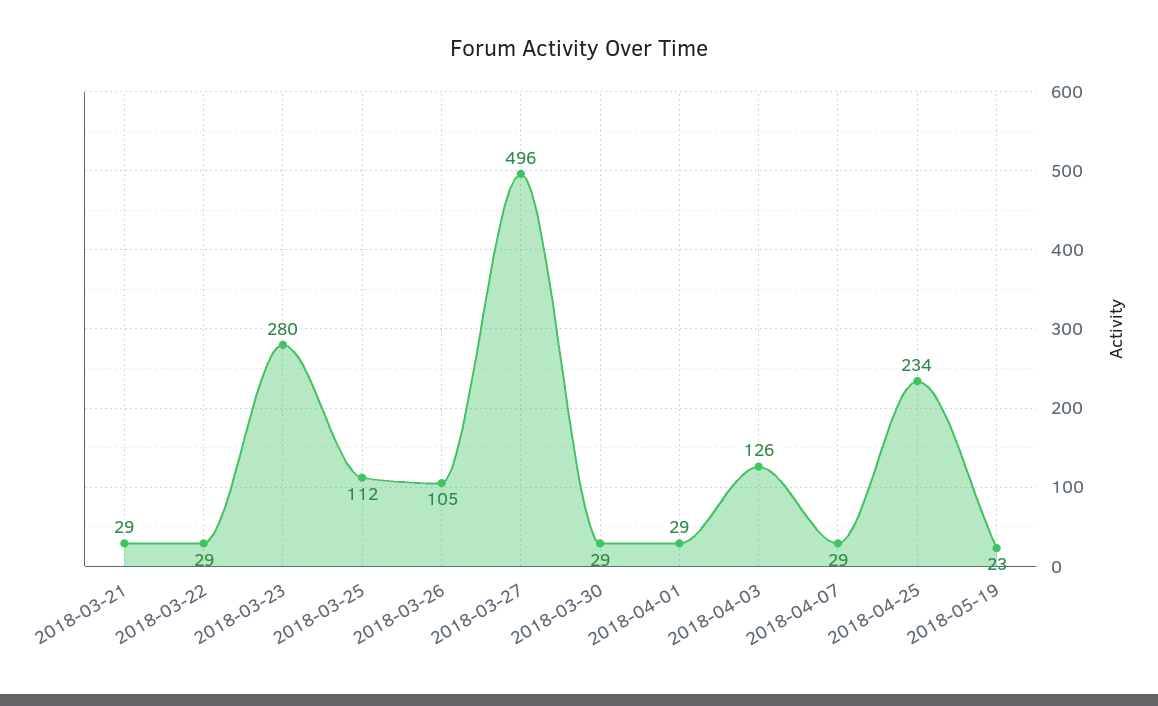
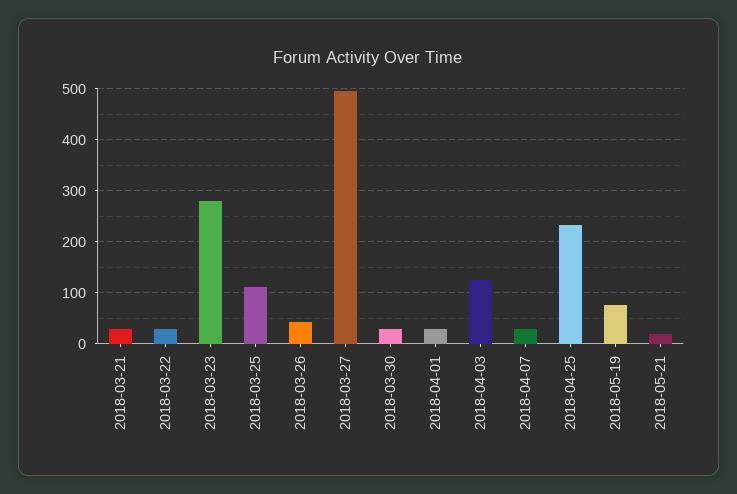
2018-03-26: 105 -> 40
2018-05-19: 23 -> 80
2018-05-21: none -> 20

